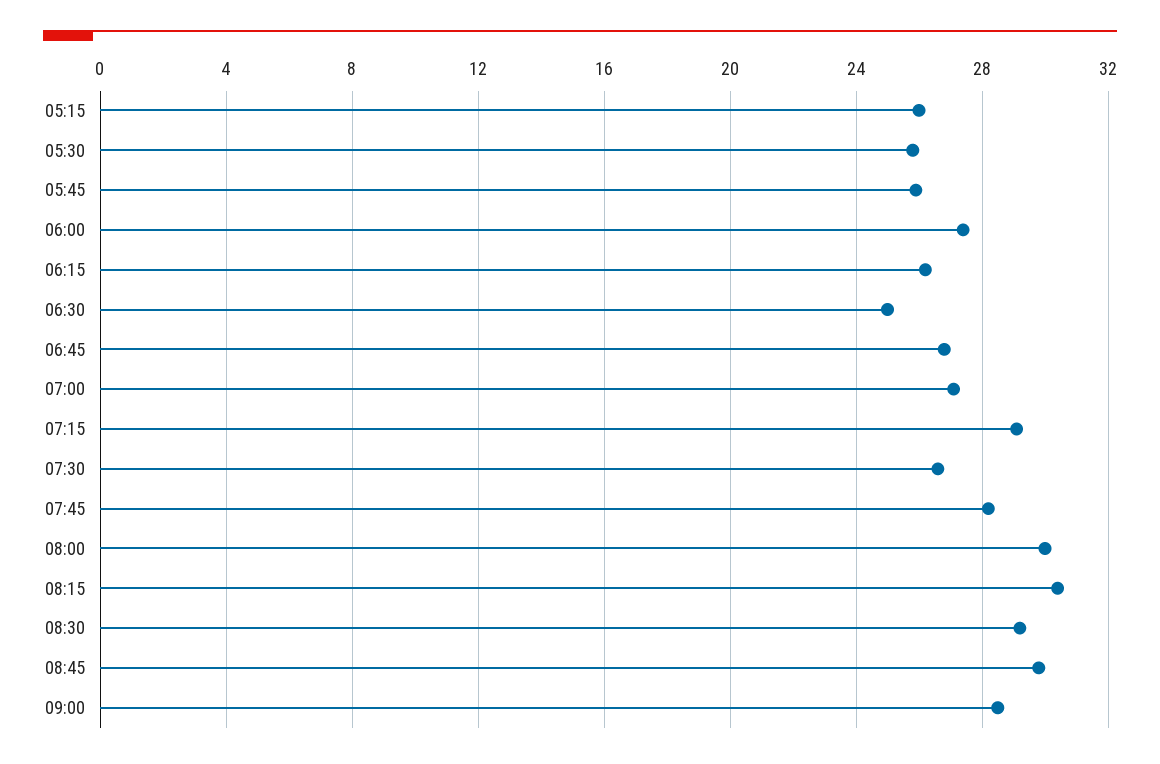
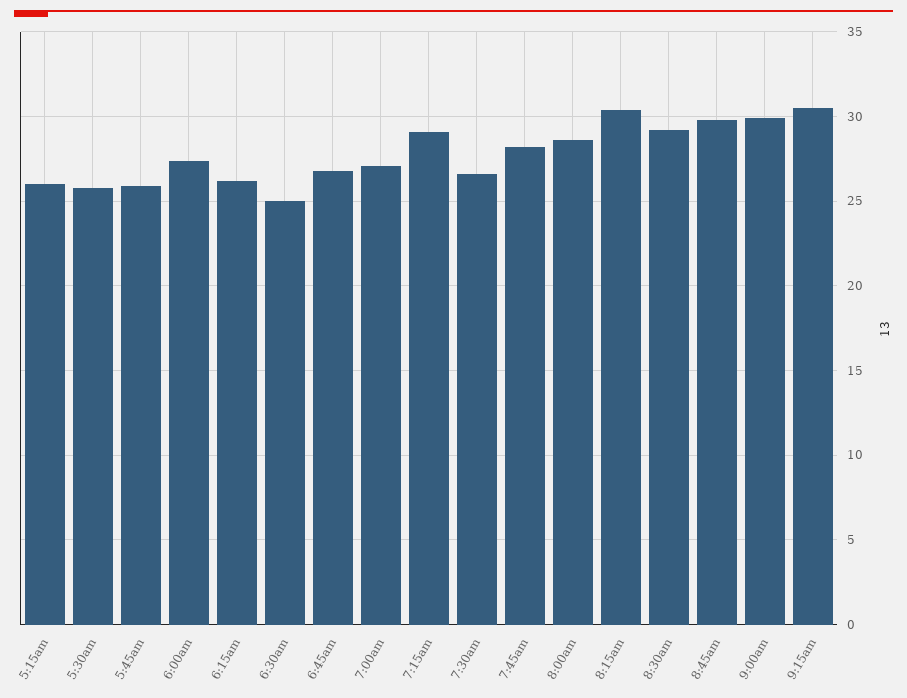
08:00: 30 -> 28.5
09:00: 28.5 -> 30
9:15am: none -> 30.5

